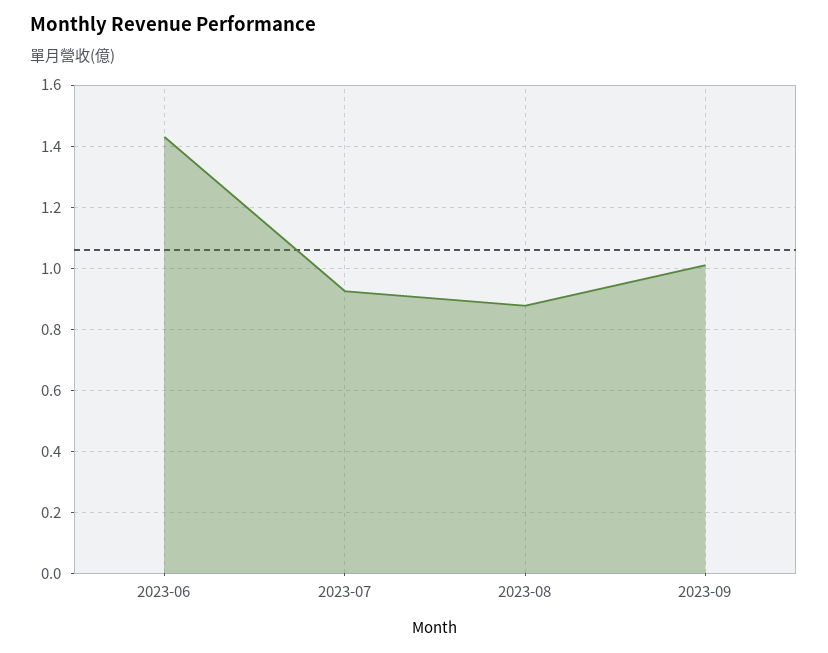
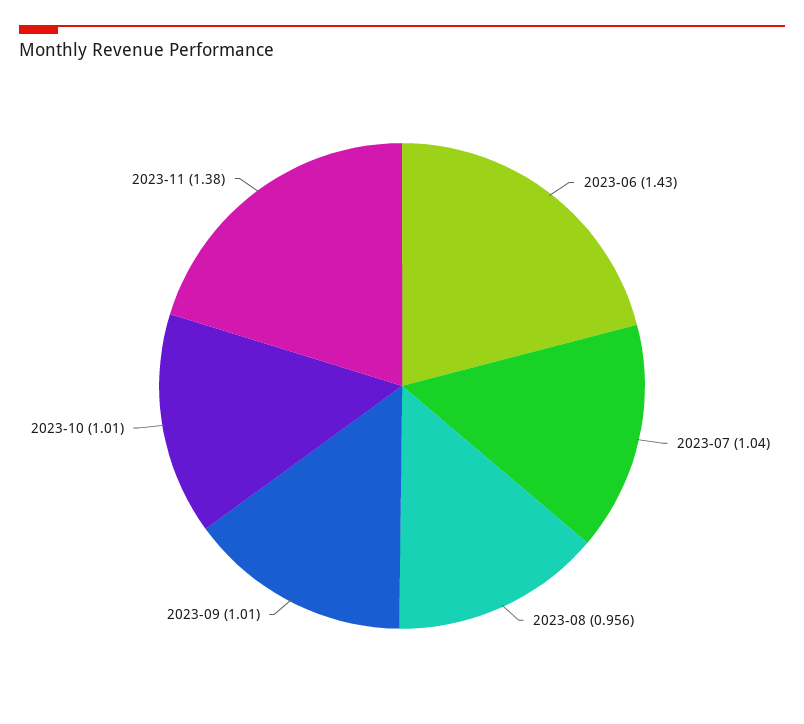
2023-07: 0.92 -> 1.04
2023-08: 0.88 -> 0.956
2023-10: none -> 1.01
2023-11: none -> 1.38

